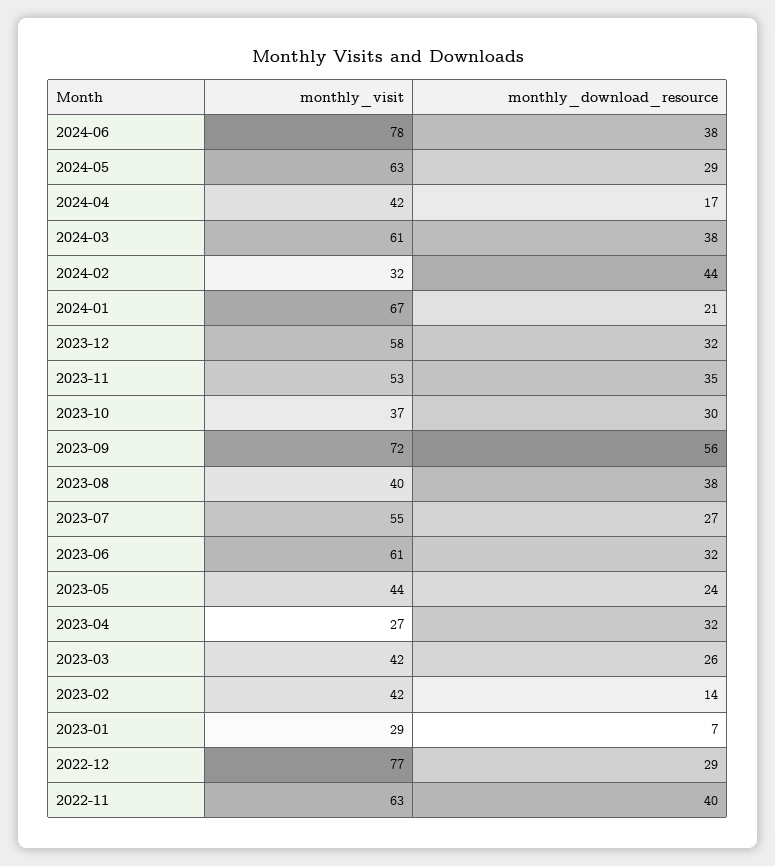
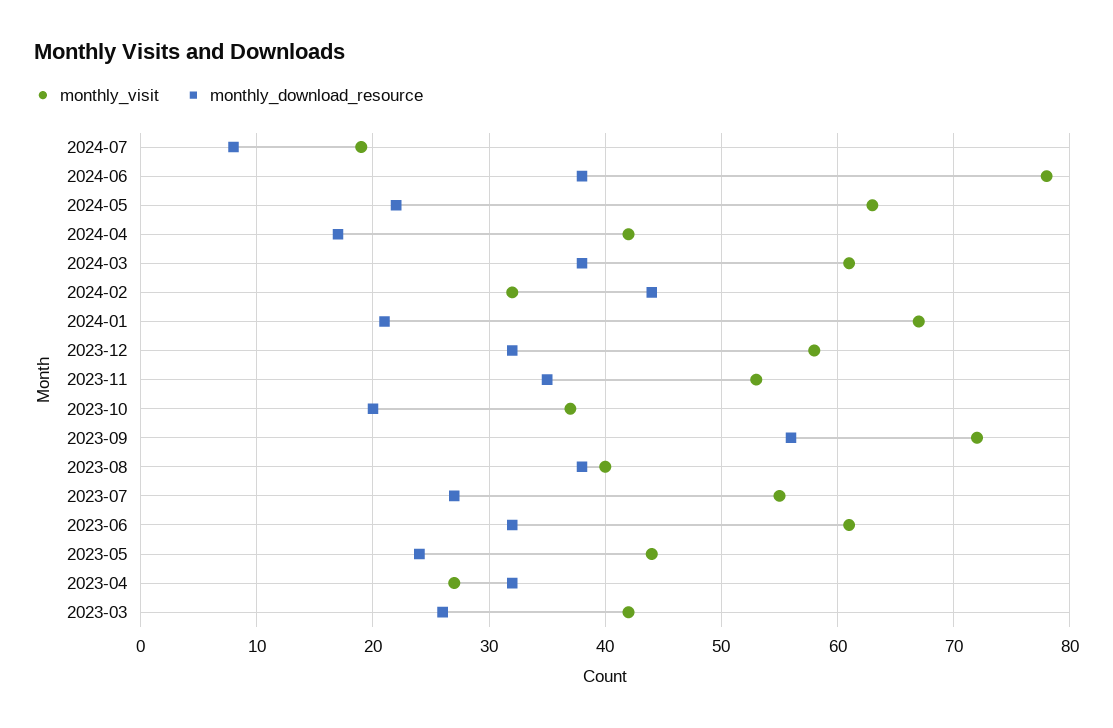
monthly_download_resource, 2024-05: 29 -> 22
monthly_download_resource, 2023-10: 30 -> 20
monthly_visit, 2023-02: 42 -> none
monthly_download_resource, 2023-02: 14 -> none
monthly_visit, 2023-01: 29 -> none
monthly_download_resource, 2023-01: 7 -> none
monthly_visit, 2022-12: 77 -> none
monthly_download_resource, 2022-12: 29 -> none
monthly_visit, 2022-11: 63 -> none
monthly_download_resource, 2022-11: 40 -> none
monthly_visit, 2024-07: none -> 19
monthly_download_resource, 2024-07: none -> 8

